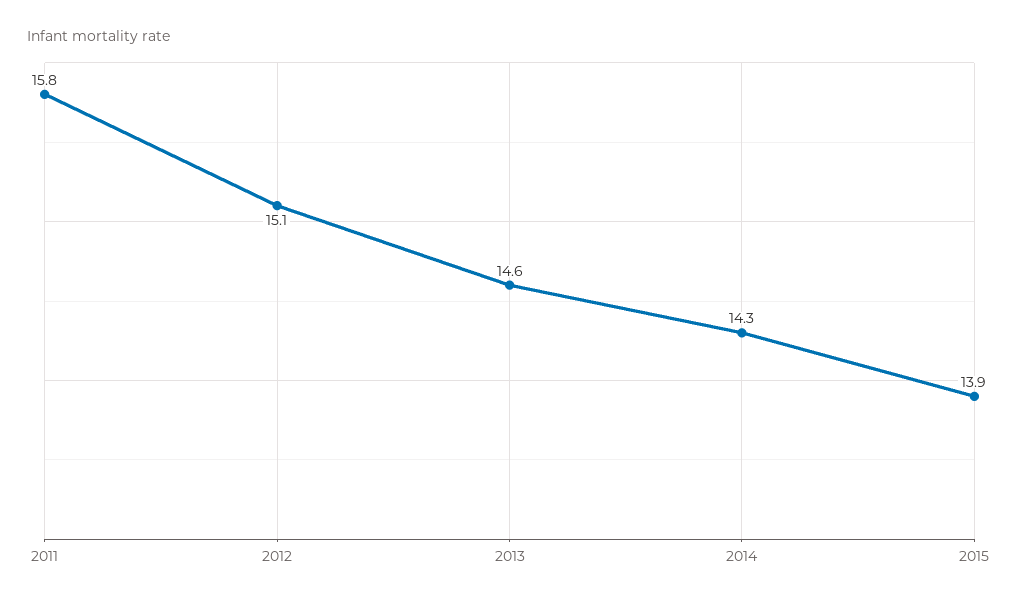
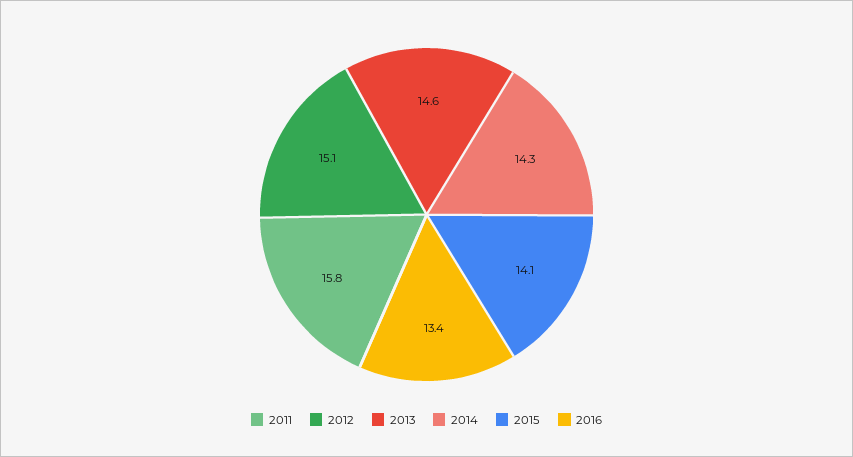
2015: 13.9 -> 14.1
2016: none -> 13.4

